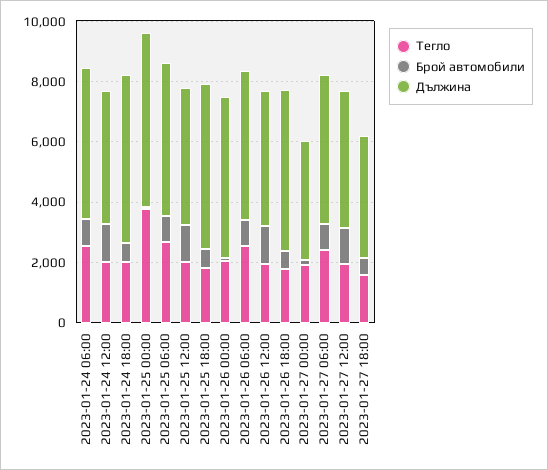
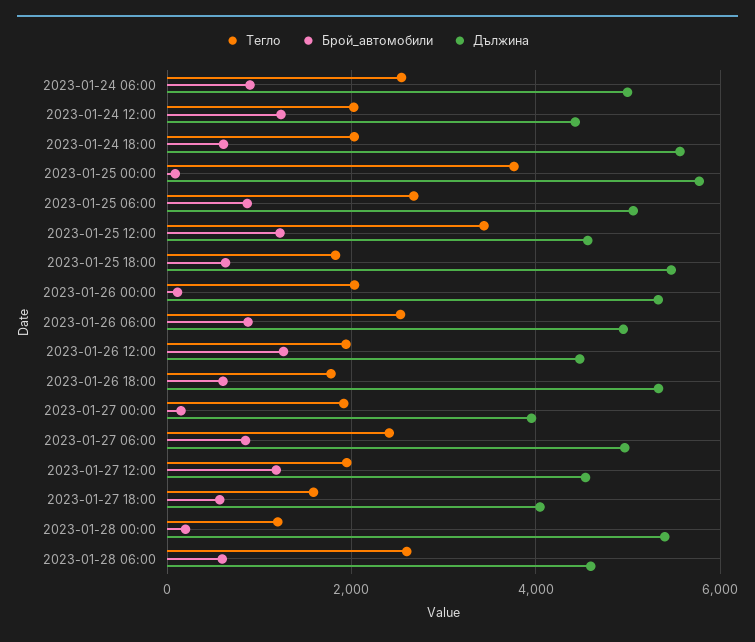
Тегло, 2023-01-25 12:00: 2000 -> 3400
Тегло, 2023-01-28 00:00: none -> 1200
Брой автомобили, 2023-01-28 00:00: none -> 200
Дължина, 2023-01-28 00:00: none -> 5400
Тегло, 2023-01-28 06:00: none -> 2600
Брой автомобили, 2023-01-28 06:00: none -> 600
Дължина, 2023-01-28 06:00: none -> 4600

